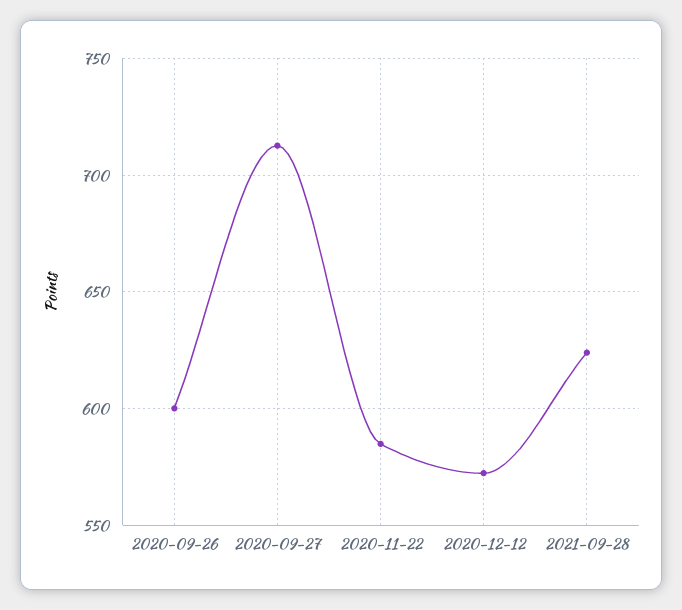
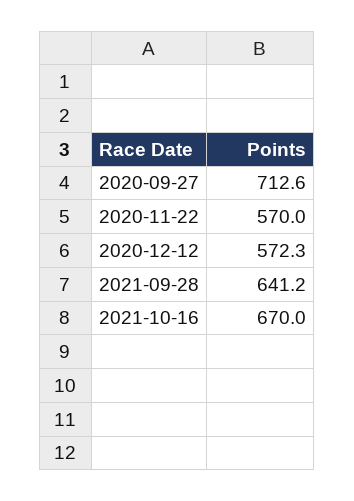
2020-09-26: 600 -> none
2020-11-22: 585 -> 570
2021-09-28: 625 -> 641.2
2021-10-16: none -> 670

